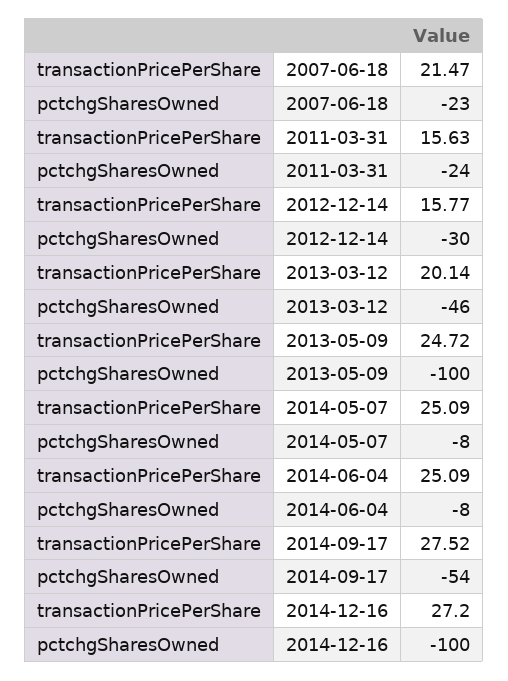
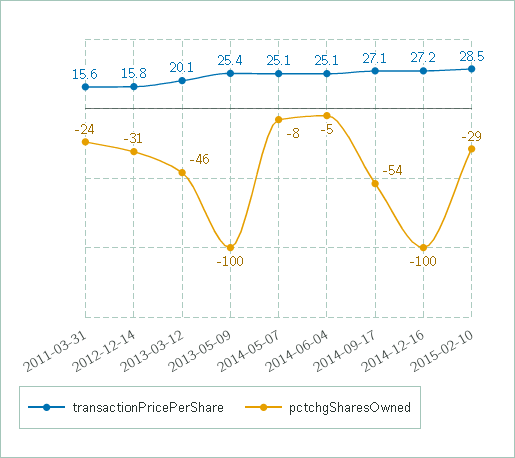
transactionPricePerShare, 2007-06-18: 21.47 -> none
pctchgSharesOwned, 2007-06-18: -23 -> none
pctchgSharesOwned, 2012-12-14: -30 -> -31
transactionPricePerShare, 2013-05-09: 24.72 -> 25.4
pctchgSharesOwned, 2014-06-04: -8 -> -5
transactionPricePerShare, 2014-09-17: 27.52 -> 27.1
transactionPricePerShare, 2015-02-10: none -> 28.5
pctchgSharesOwned, 2015-02-10: none -> -29

